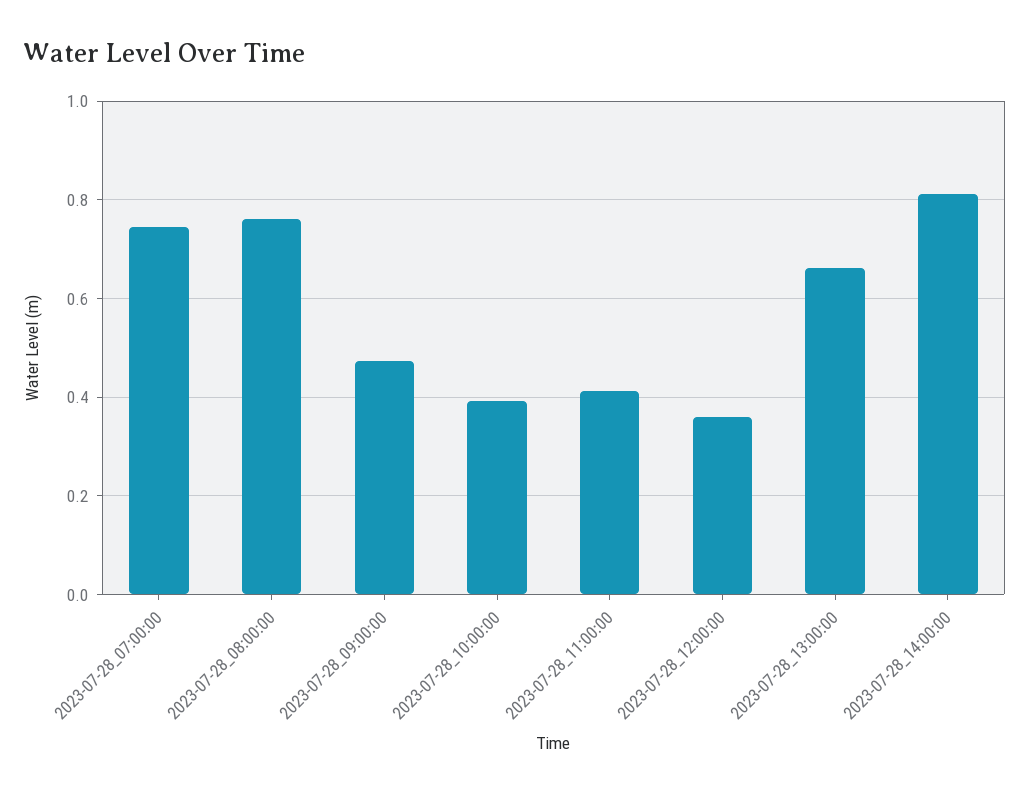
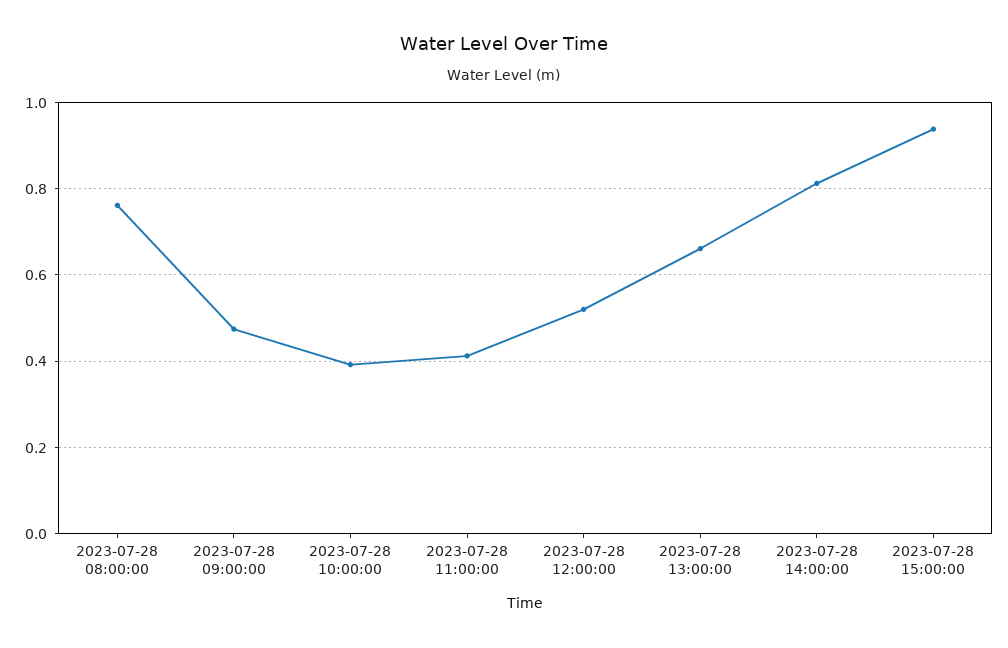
2023-07-28_07:00:00: 0.74 -> none
2023-07-28_12:00:00: 0.36 -> 0.52
2023-07-28 15:00:00: none -> 0.94

